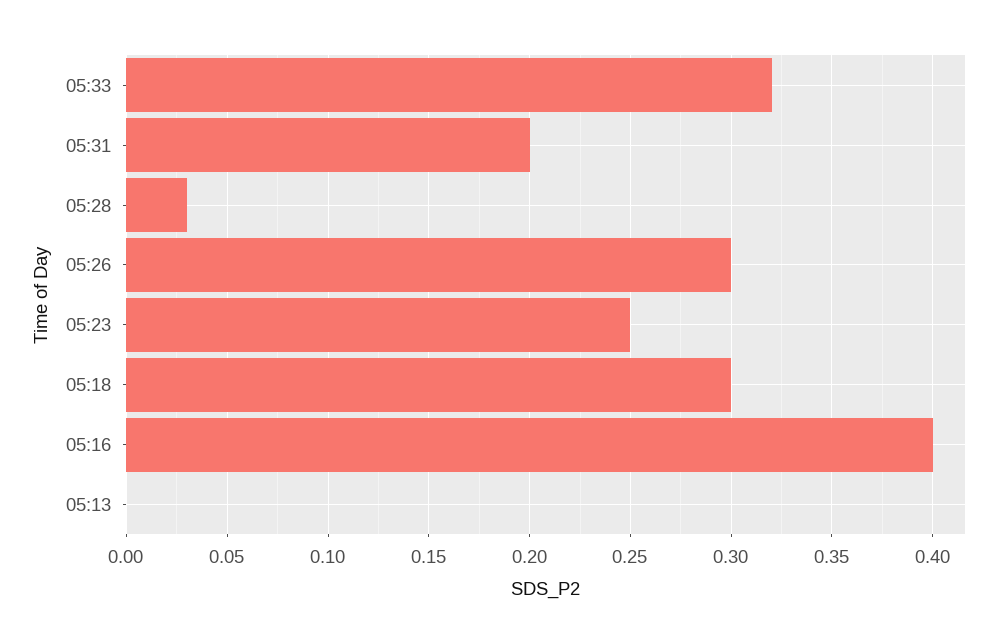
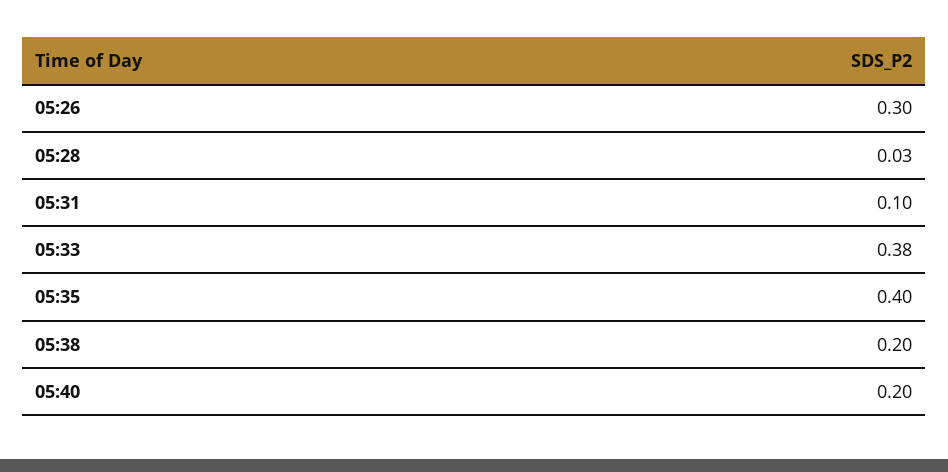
05:33: 0.32 -> 0.38
05:31: 0.2 -> 0.1
05:23: 0.25 -> none
05:18: 0.3 -> none
05:16: 0.4 -> none
05:13: 0 -> none
05:35: none -> 0.4
05:38: none -> 0.2
05:40: none -> 0.2

